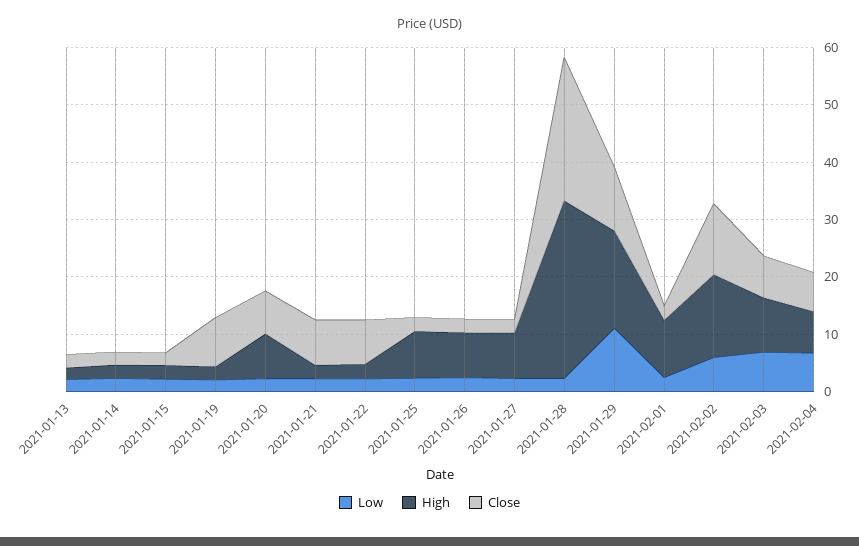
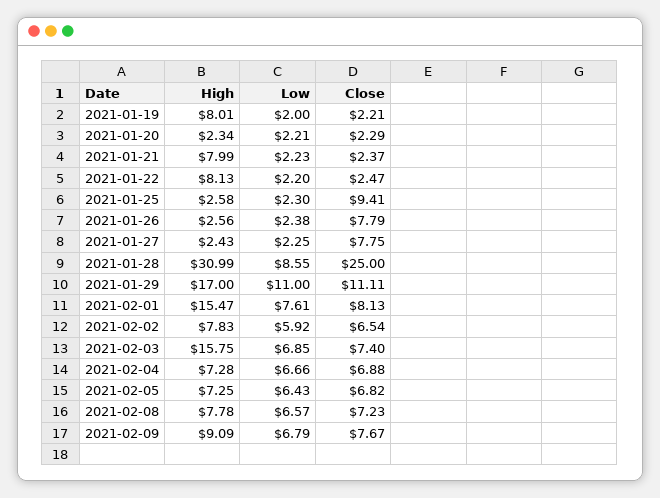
Low, 2021-01-13: 2 -> none
High, 2021-01-13: 2 -> none
Close, 2021-01-13: 2 -> none
Low, 2021-01-14: 2 -> none
High, 2021-01-14: 2 -> none
Close, 2021-01-14: 2 -> none
Low, 2021-01-15: 2 -> none
High, 2021-01-15: 2 -> none
Close, 2021-01-15: 2 -> none
High, 2021-01-19: 2 -> 8.01
Close, 2021-01-19: 8 -> 2.21
High, 2021-01-20: 8 -> 2.34
Close, 2021-01-20: 8 -> 2.29
High, 2021-01-21: 2 -> 7.99
Close, 2021-01-21: 8 -> 2.37
High, 2021-01-22: 2 -> 8.13
Close, 2021-01-22: 8 -> 2.47
High, 2021-01-25: 8 -> 2.58
Close, 2021-01-25: 2 -> 9.41
High, 2021-01-26: 8 -> 2.56
Close, 2021-01-26: 2 -> 7.79
High, 2021-01-27: 8 -> 2.43
Close, 2021-01-27: 2 -> 7.75
Low, 2021-01-28: 2 -> 8.55
Low, 2021-02-01: 2 -> 7.61
High, 2021-02-01: 10 -> 15.47
Close, 2021-02-01: 2 -> 8.13
High, 2021-02-02: 14 -> 7.83
Close, 2021-02-02: 12 -> 6.54
High, 2021-02-03: 10 -> 15.75
High, 2021-02-05: none -> 7.25
Low, 2021-02-05: none -> 6.43
Close, 2021-02-05: none -> 6.82
High, 2021-02-08: none -> 7.78
Low, 2021-02-08: none -> 6.57
Close, 2021-02-08: none -> 7.23
High, 2021-02-09: none -> 9.09
Low, 2021-02-09: none -> 6.79
Close, 2021-02-09: none -> 7.67

